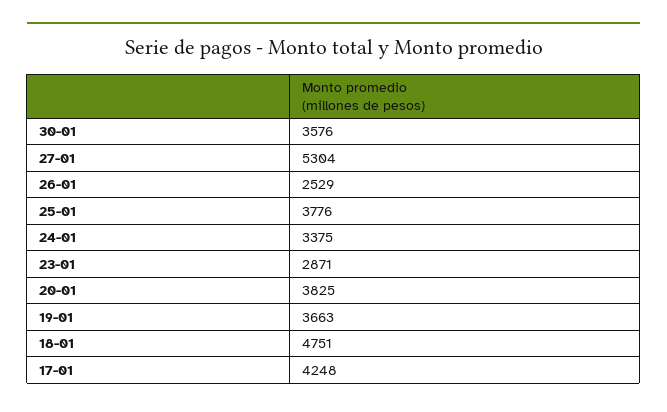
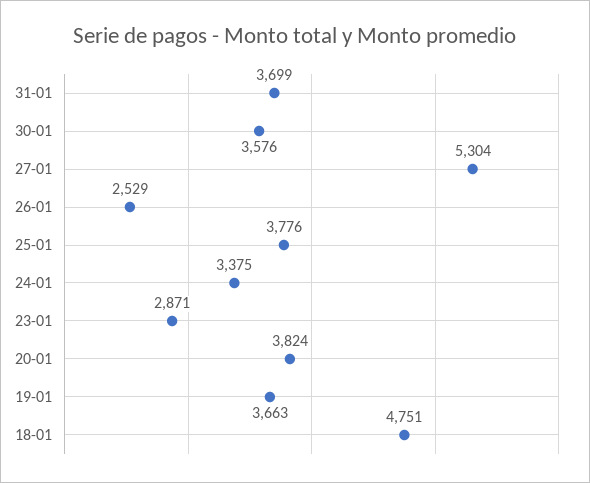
20-01: 3825 -> 3824
17-01: 4248 -> none
31-01: none -> 3699

